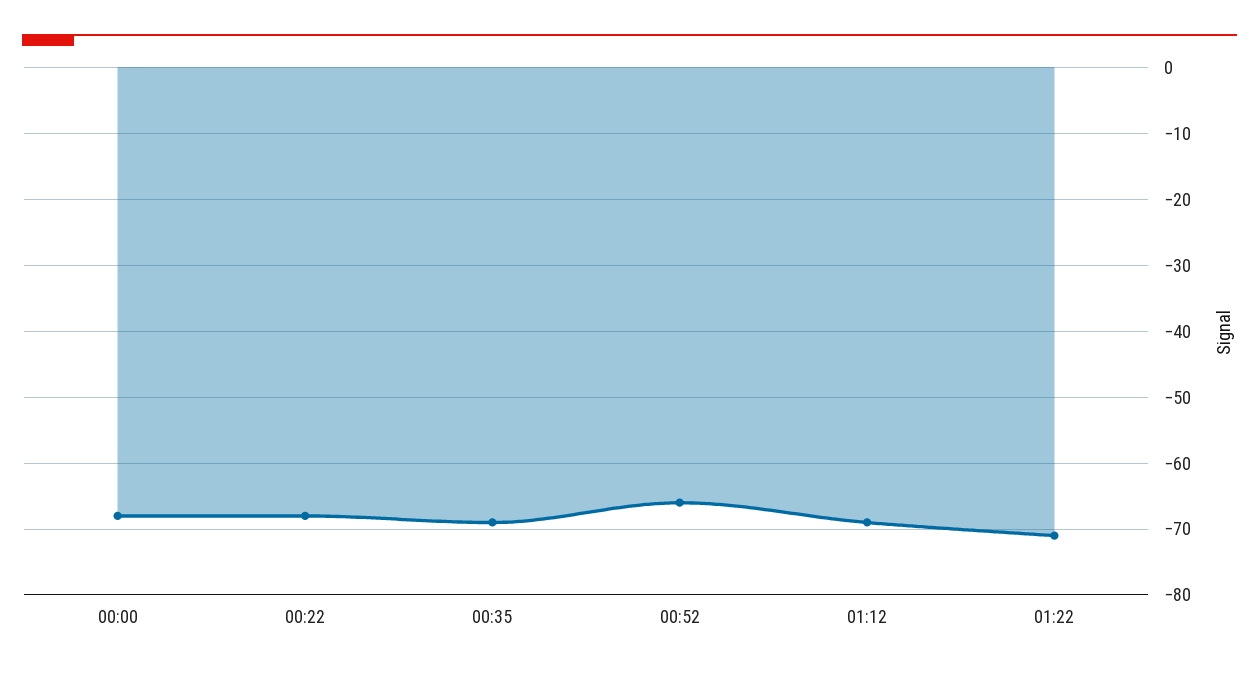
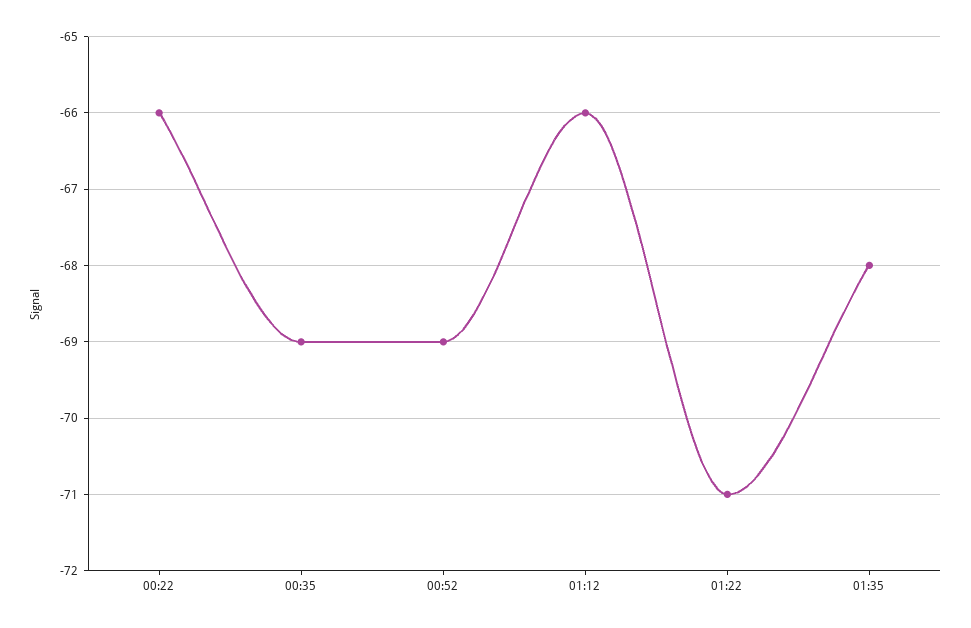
00:00: -68 -> none
00:22: -68 -> -66
00:52: -66 -> -69
01:12: -69 -> -66
01:35: none -> -68

